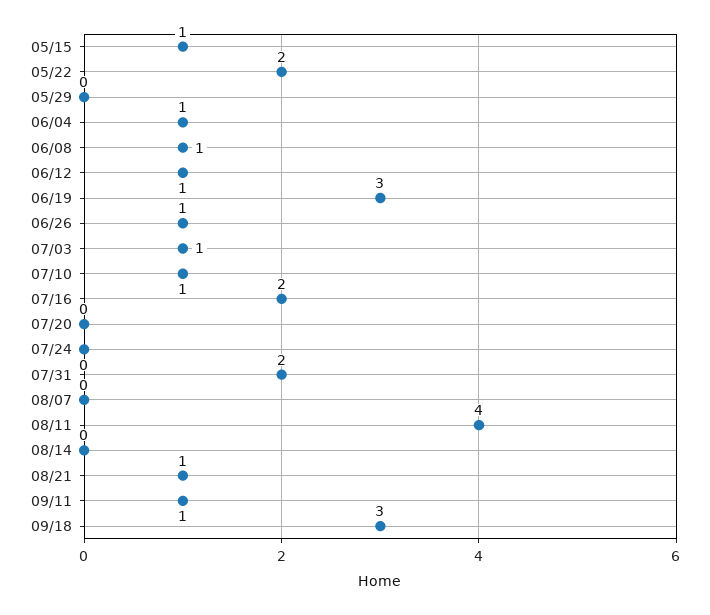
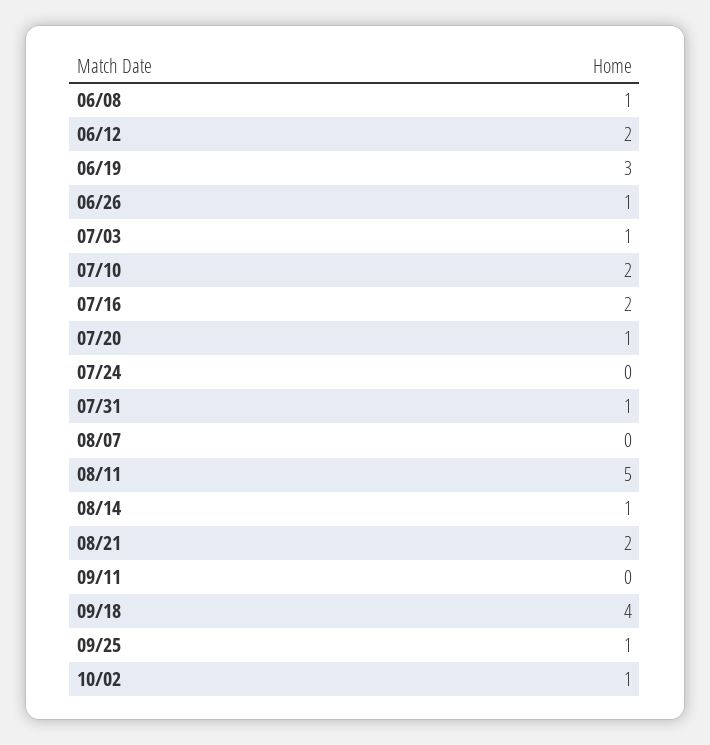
05/15: 1 -> none
05/22: 2 -> none
05/29: 0 -> none
06/04: 1 -> none
06/12: 1 -> 2
07/10: 1 -> 2
07/20: 0 -> 1
07/31: 2 -> 1
08/11: 4 -> 5
08/14: 0 -> 1
08/21: 1 -> 2
09/11: 1 -> 0
09/18: 3 -> 4
09/25: none -> 1
10/02: none -> 1

